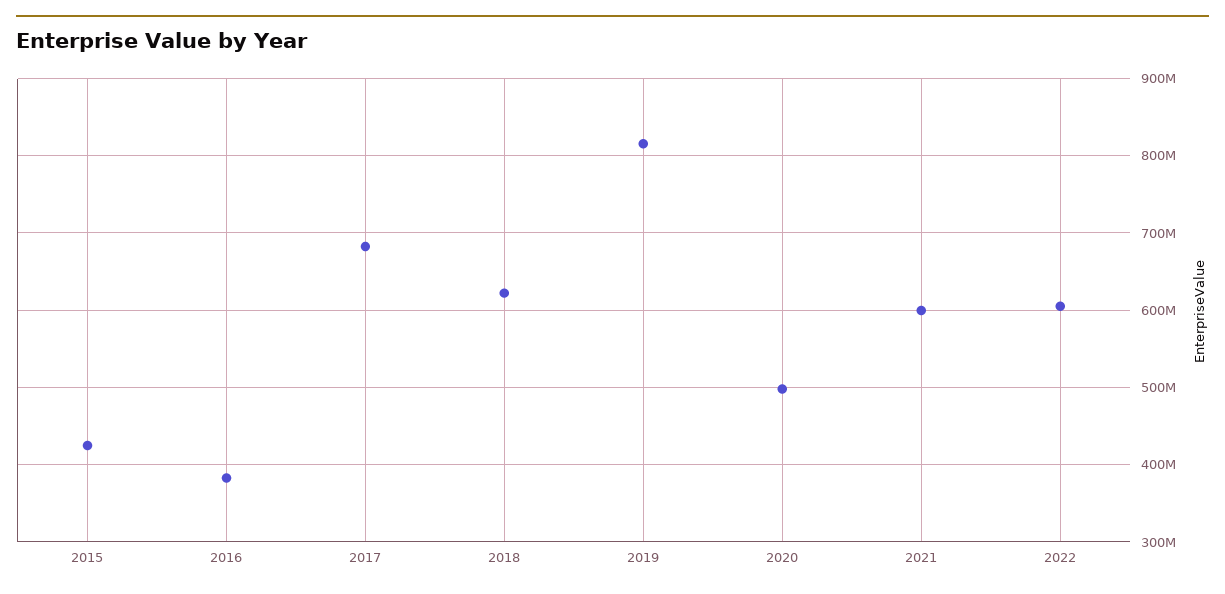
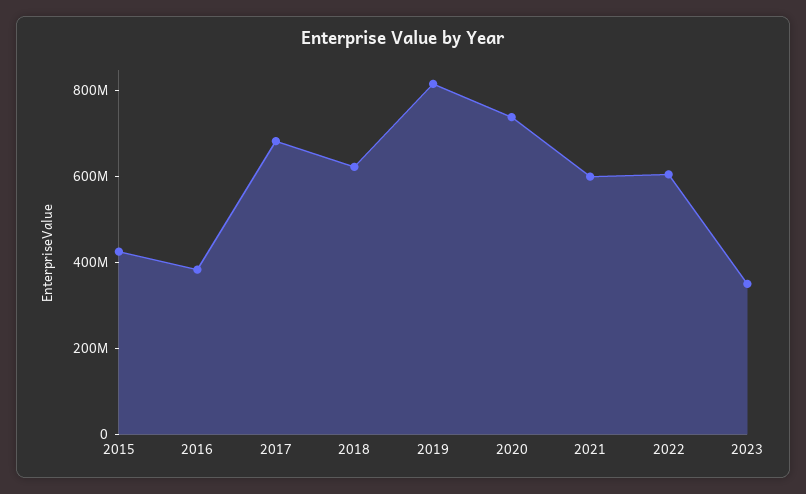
2020: 500000000 -> 750000000
2023: none -> 350000000

